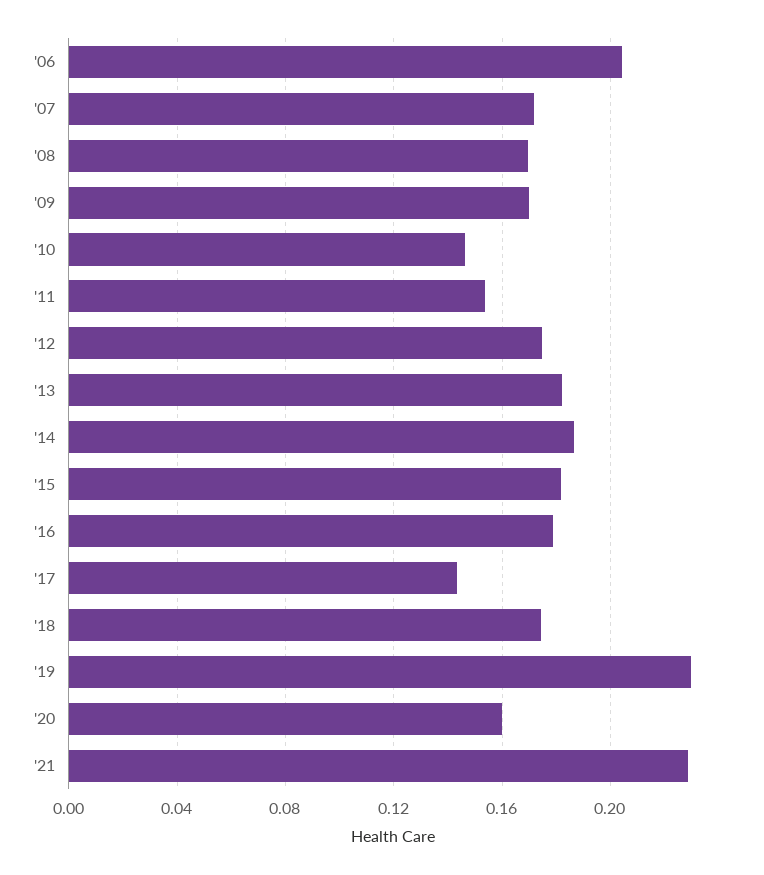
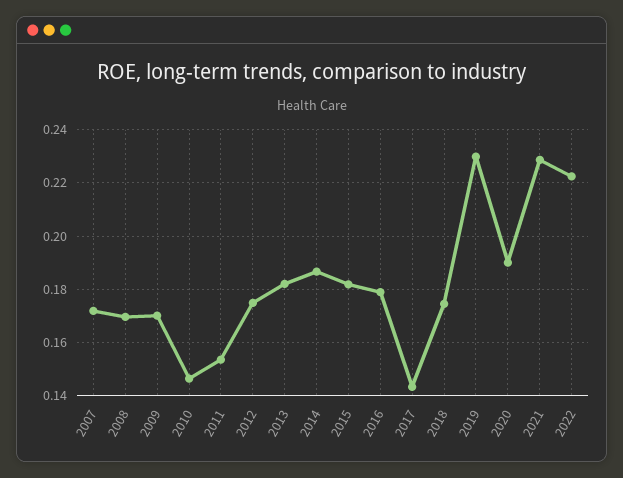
'06: 0.205 -> none
'20: 0.16 -> 0.19
2022: none -> 0.2225

